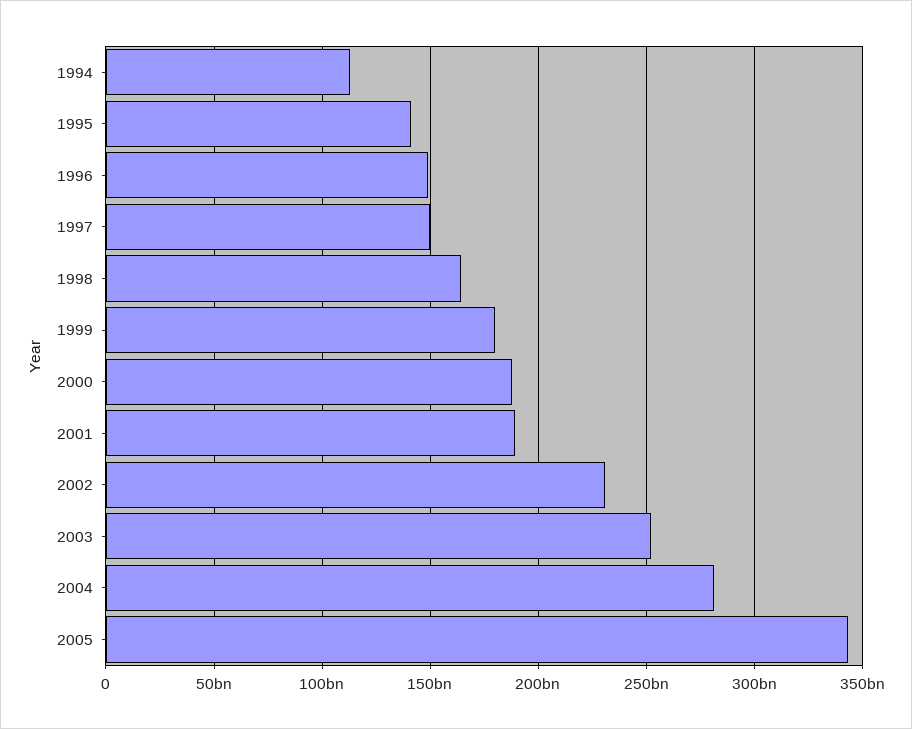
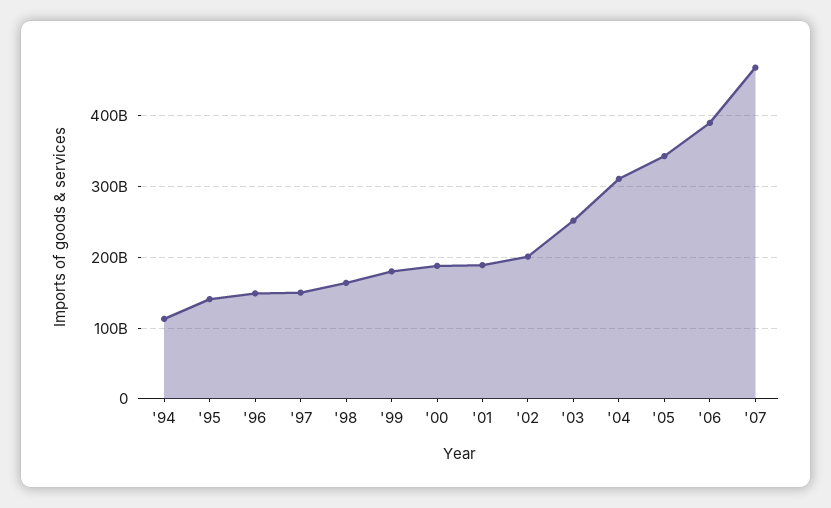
2002: 230000000000 -> 200000000000
2004: 280000000000 -> 310000000000
'06: none -> 390000000000
'07: none -> 470000000000

